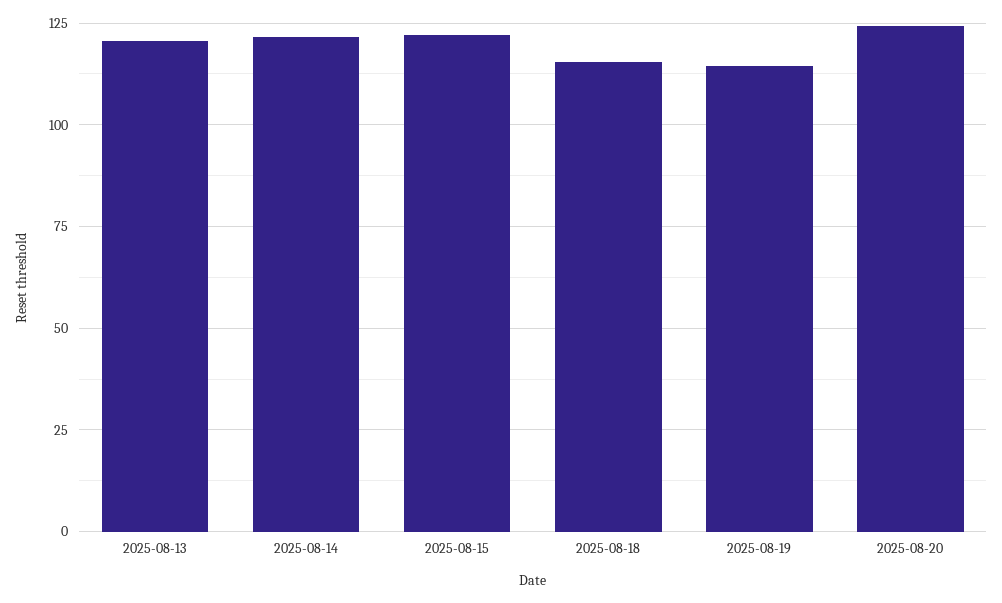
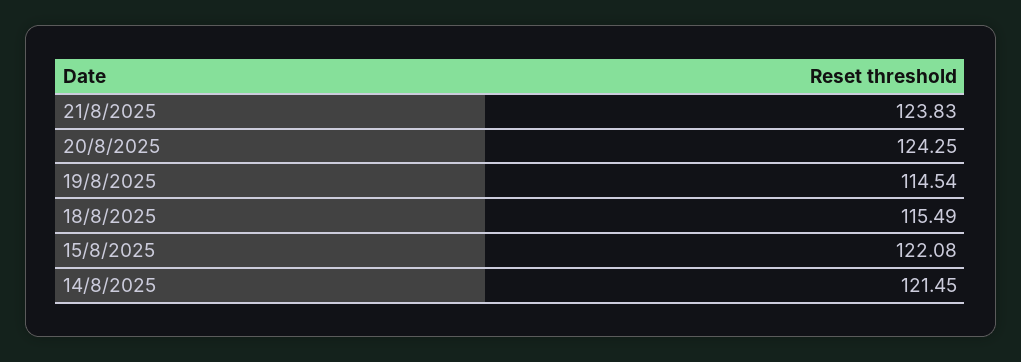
2025-08-13: 120 -> none
21/8/2025: none -> 123.83

